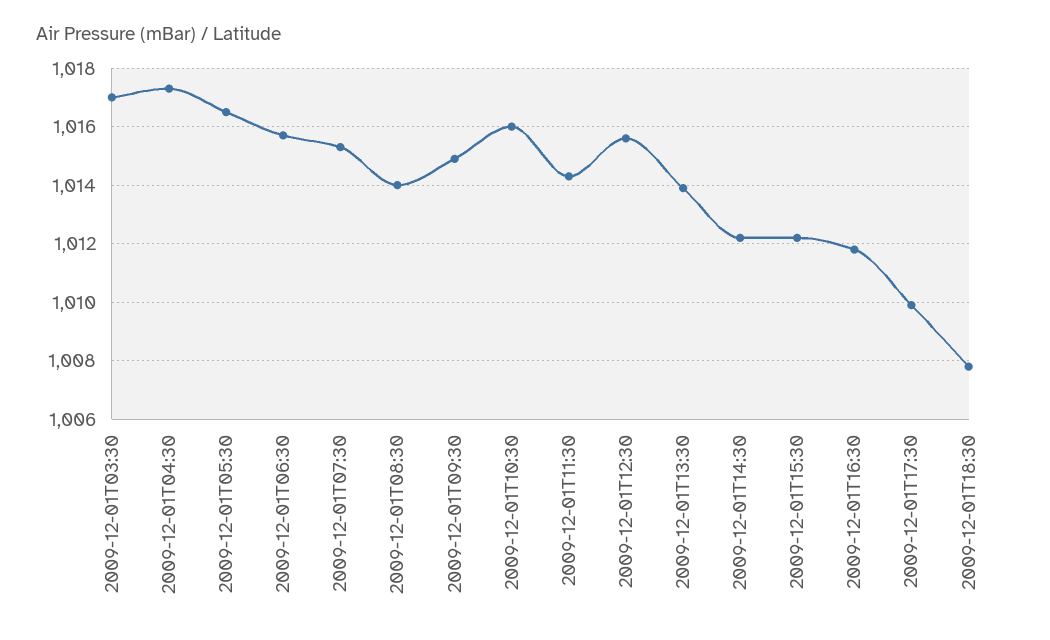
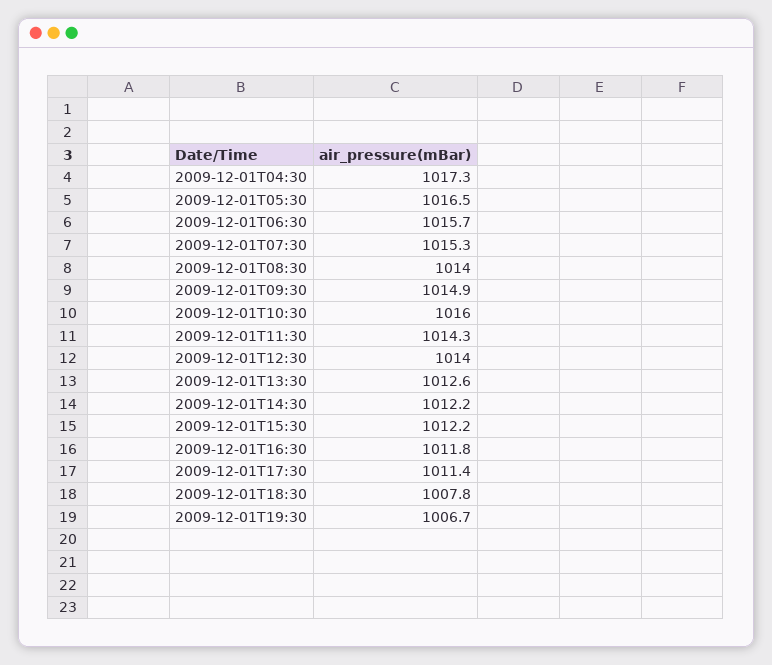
2009-12-01T03:30: 1017 -> none
2009-12-01T12:30: 1015.5 -> 1014
2009-12-01T13:30: 1014 -> 1012.6
2009-12-01T17:30: 1010 -> 1011.4
2009-12-01T19:30: none -> 1006.7

